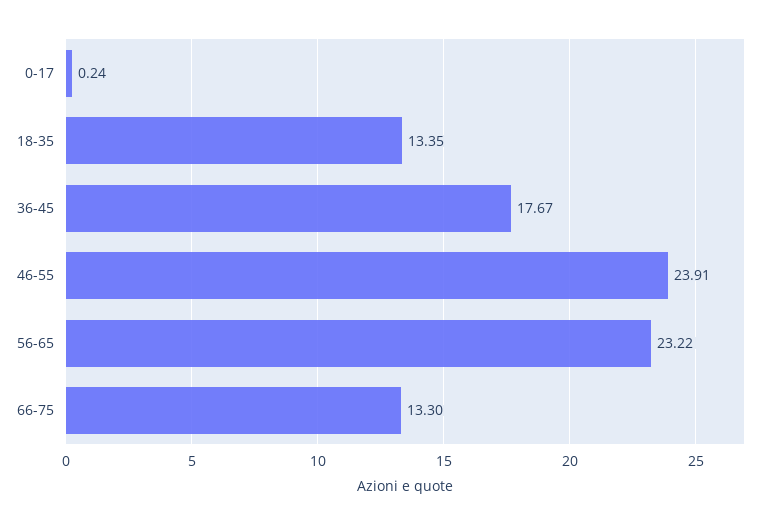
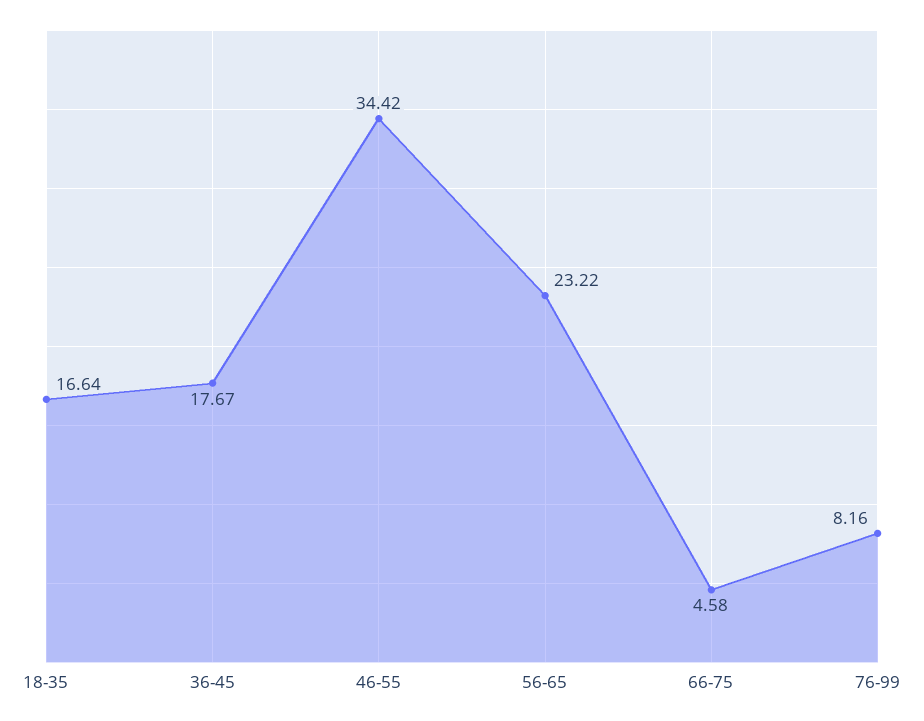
0-17: 0.24 -> none
18-35: 13.35 -> 16.64
46-55: 23.91 -> 34.42
66-75: 13.3 -> 4.58
76-99: none -> 8.16

